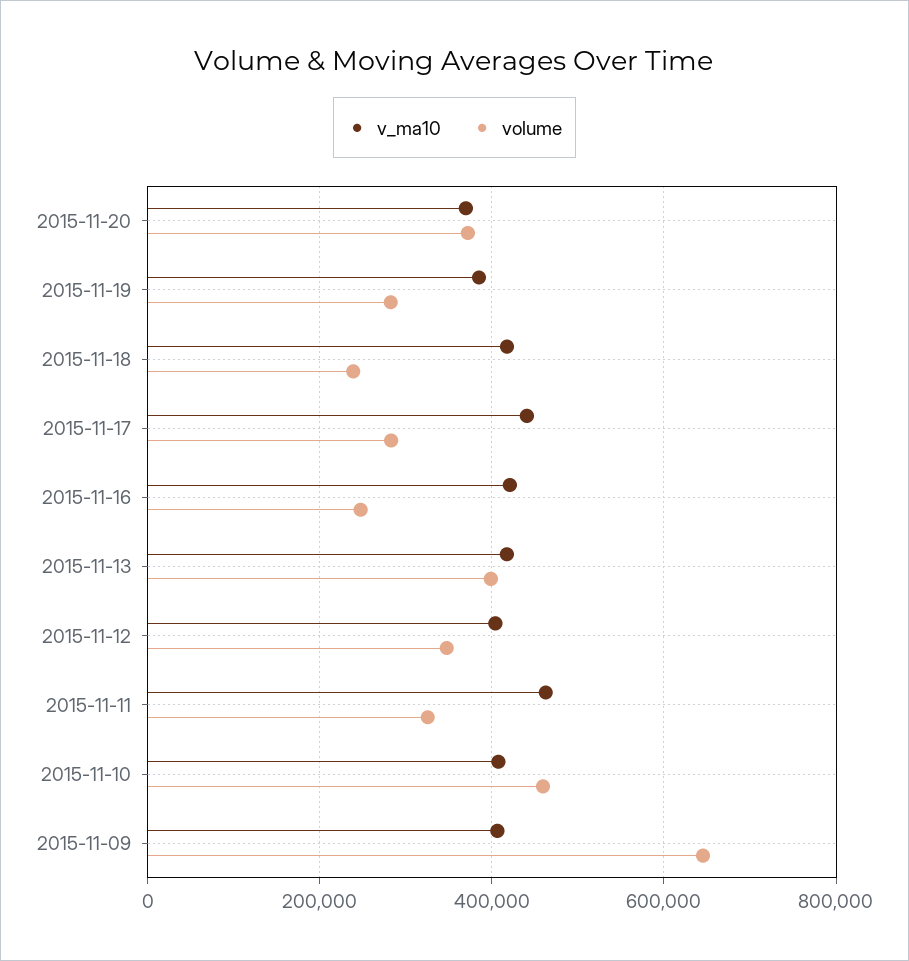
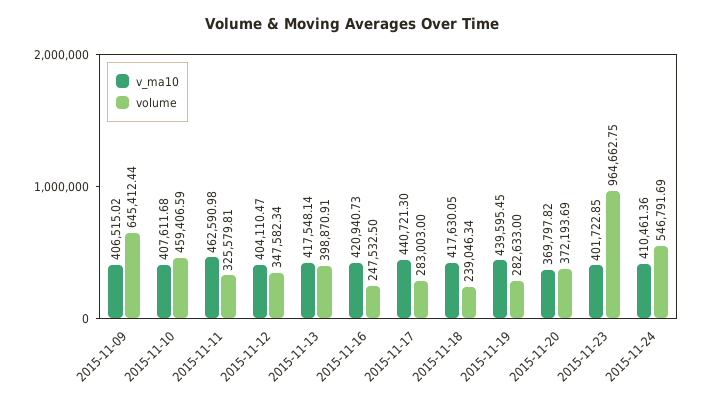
v_ma10, 2015-11-19: 380000 -> 439595.45
v_ma10, 2015-11-23: none -> 401722.85
volume, 2015-11-23: none -> 964662.75
v_ma10, 2015-11-24: none -> 410461.36
volume, 2015-11-24: none -> 546791.69

